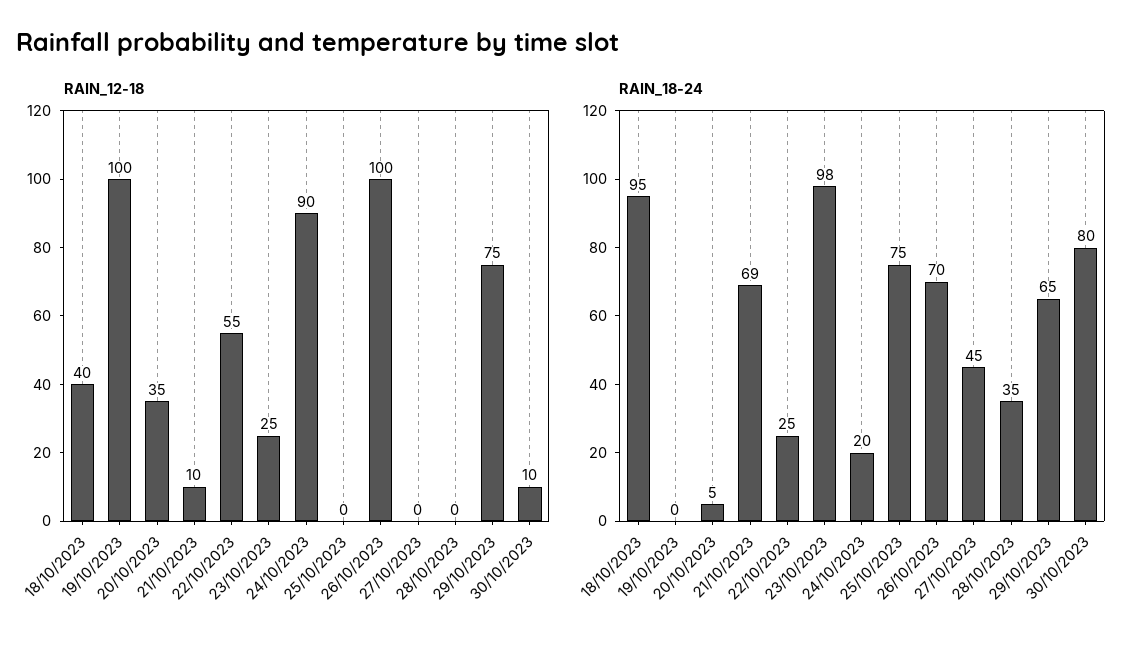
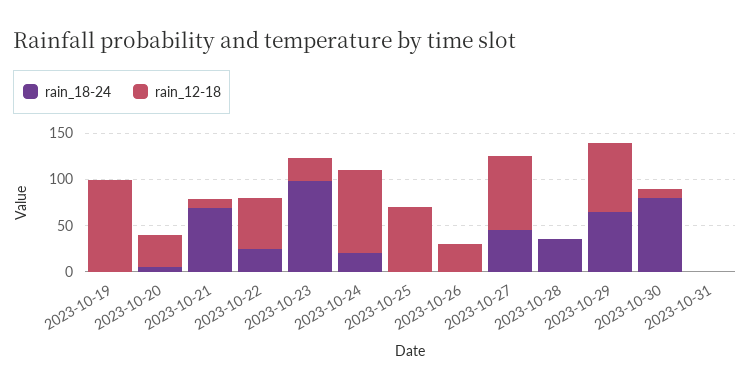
RAIN_12-18, 18/10/2023: 40 -> none
RAIN_12-18, 25/10/2023: 0 -> 70
RAIN_12-18, 26/10/2023: 100 -> 30
RAIN_12-18, 27/10/2023: 0 -> 80
RAIN_18-24, 18/10/2023: 95 -> none
RAIN_18-24, 25/10/2023: 75 -> 0
RAIN_18-24, 26/10/2023: 70 -> 0
RAIN_18-24, 2023-10-31: none -> 0
RAIN_12-18, 2023-10-31: none -> 0

